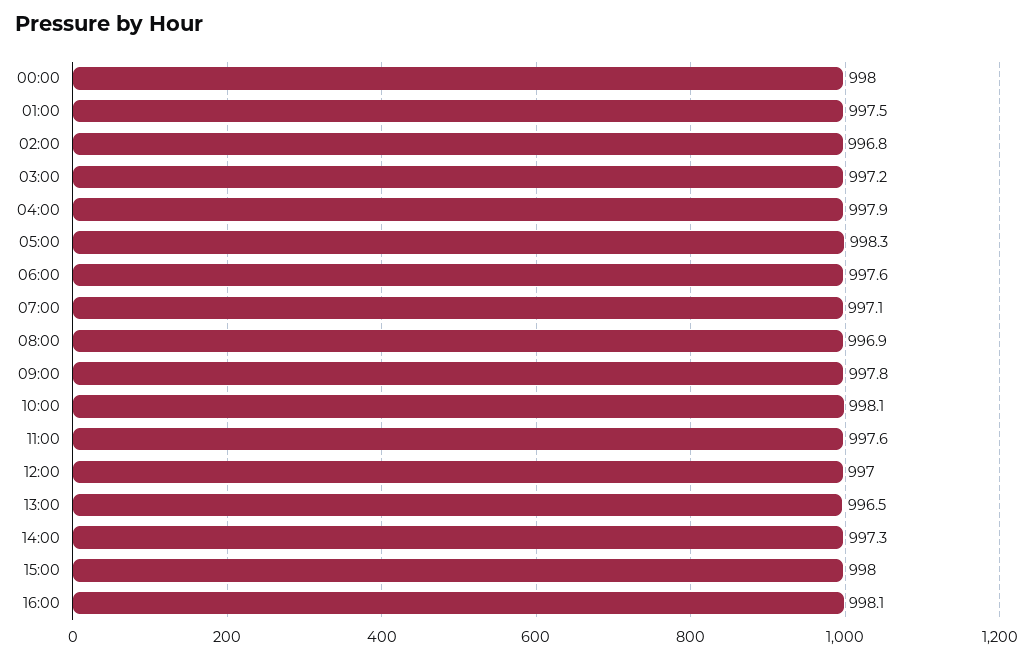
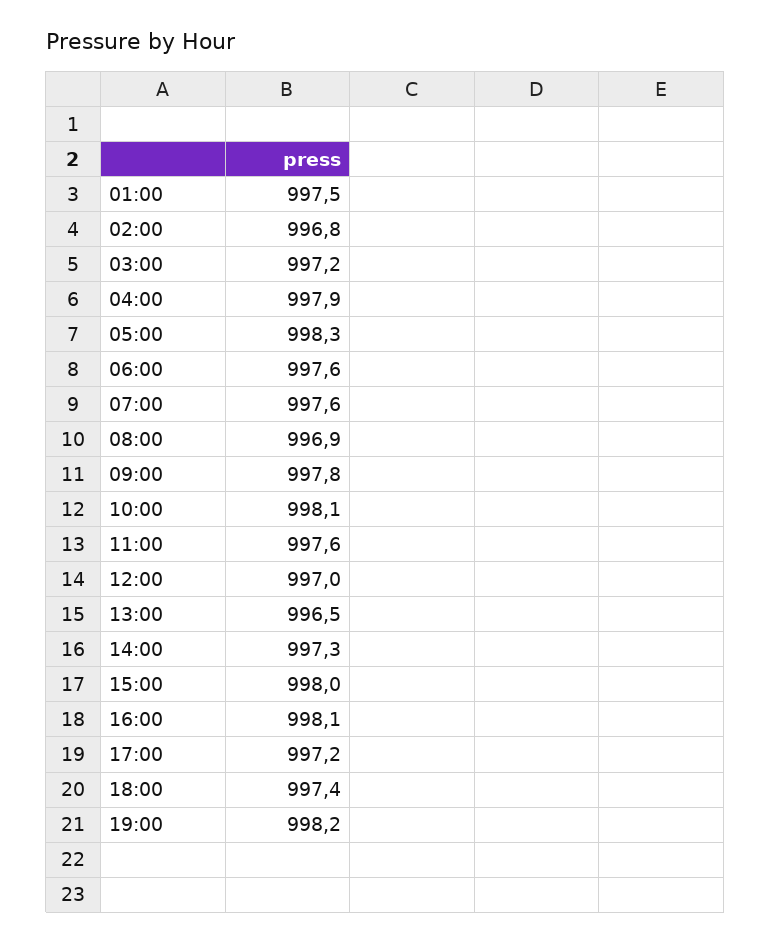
00:00: 998 -> none
07:00: 997.1 -> 997.6
17:00: none -> 997.2
18:00: none -> 997.4
19:00: none -> 998.2

